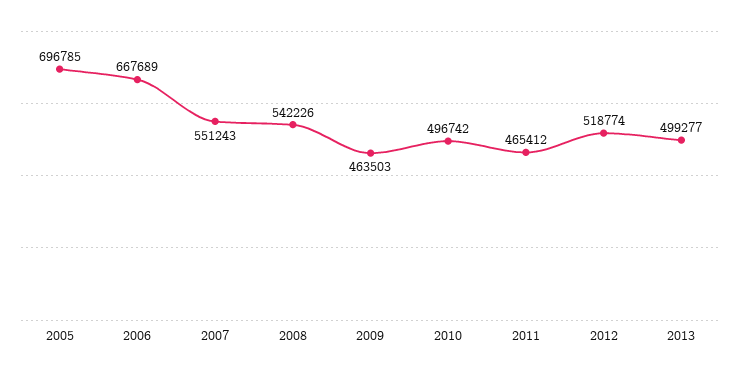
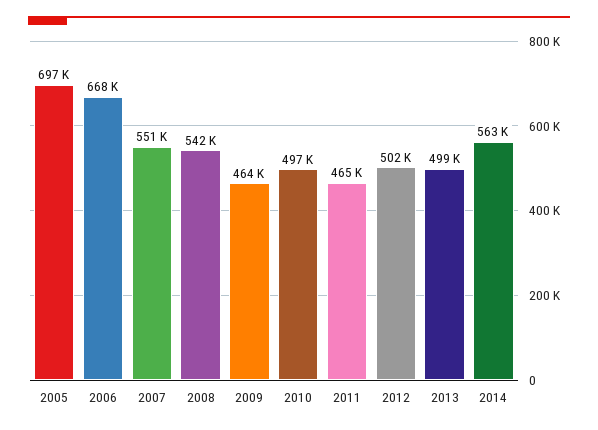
2012: 518774 -> 502000
2014: none -> 563000

